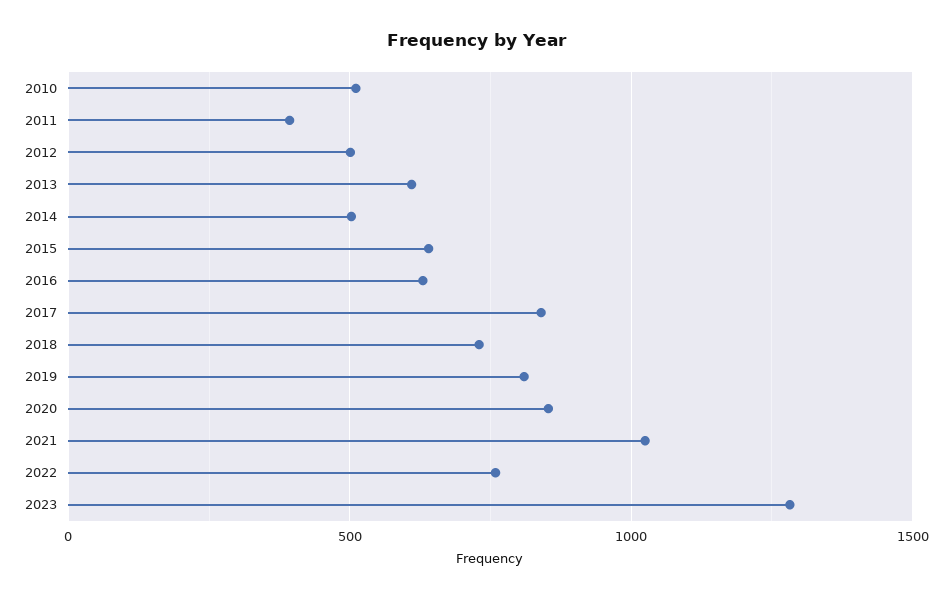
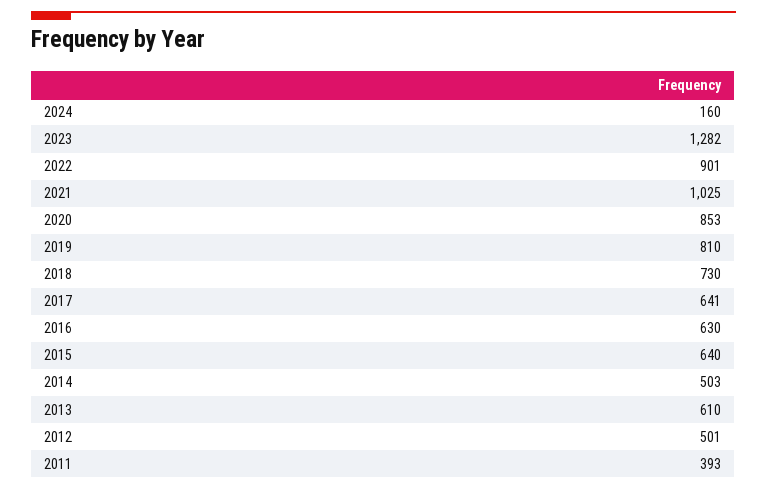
2010: 500 -> none
2017: 850 -> 641
2022: 750 -> 901
2024: none -> 160

